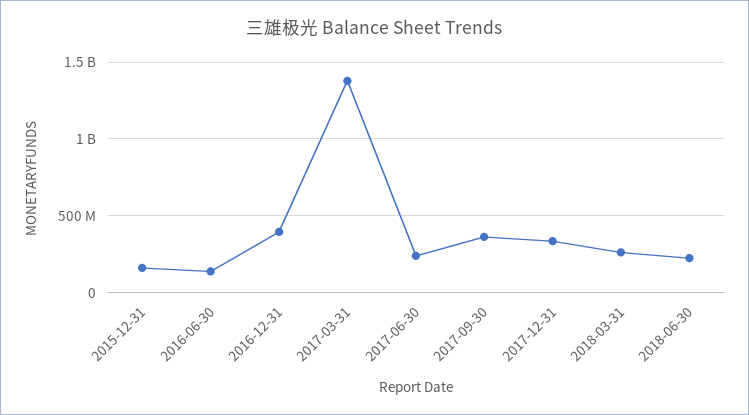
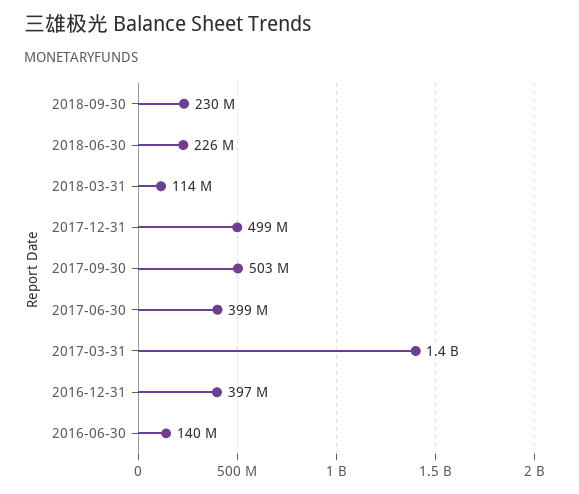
2015-12-31: 150000000 -> none
2017-06-30: 250000000 -> 399000000
2017-09-30: 350000000 -> 503000000
2017-12-31: 350000000 -> 499000000
2018-03-31: 250000000 -> 114000000
2018-09-30: none -> 230000000

